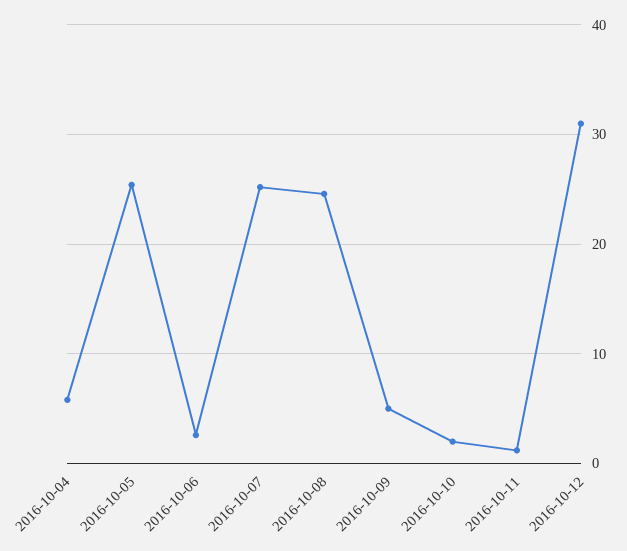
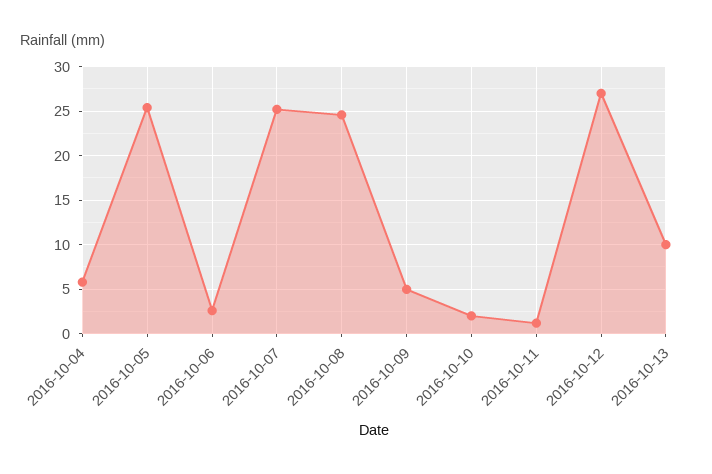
2016-10-12: 31 -> 27
2016-10-13: none -> 10

